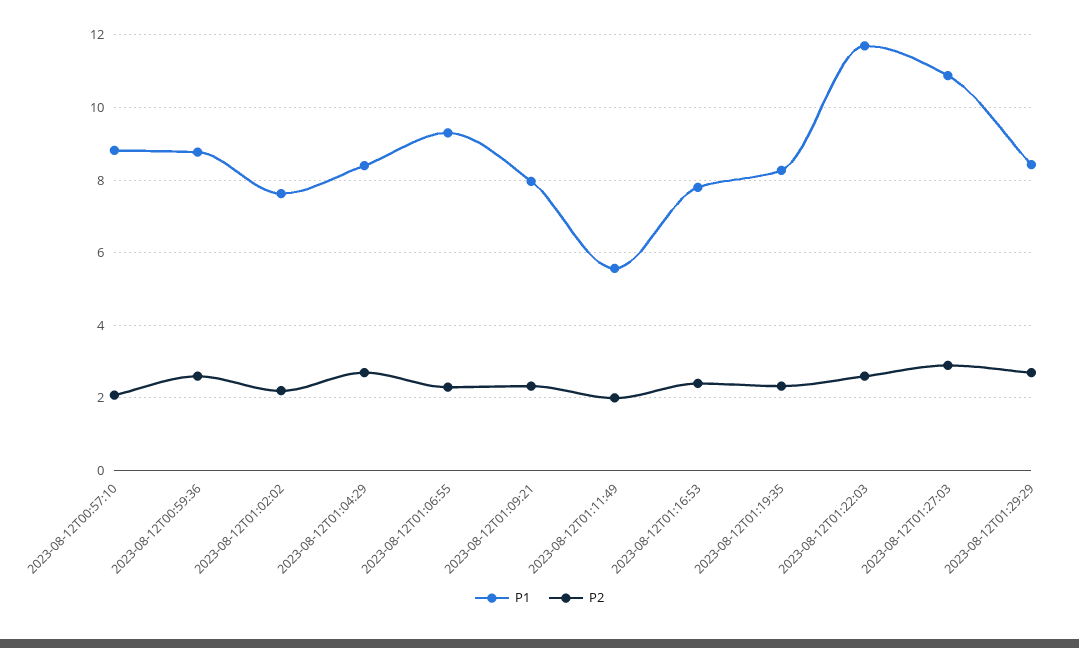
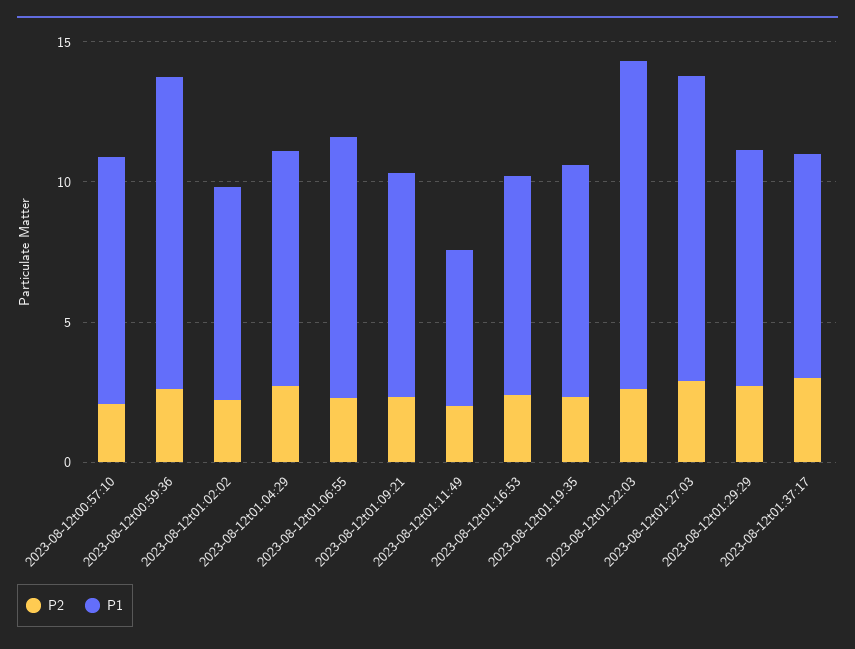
P1, 2023-08-12T00:59:36: 8.8 -> 11
P2, 2023-08-12t01:37:17: none -> 3
P1, 2023-08-12t01:37:17: none -> 8

